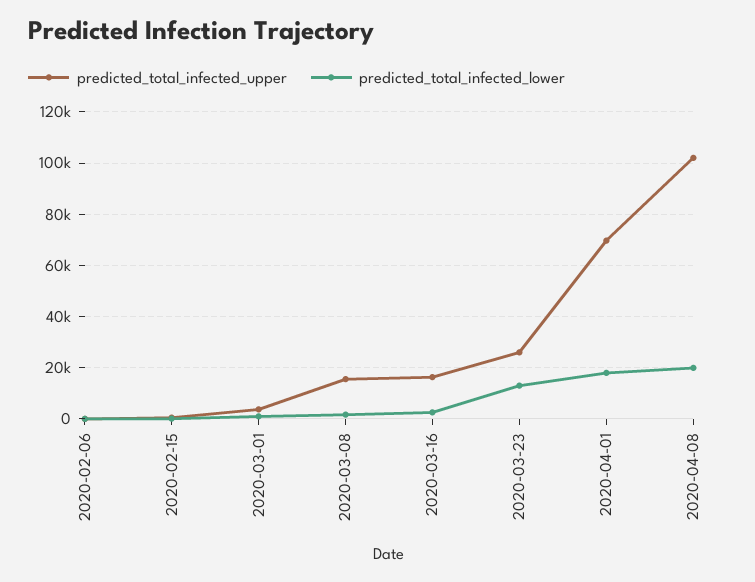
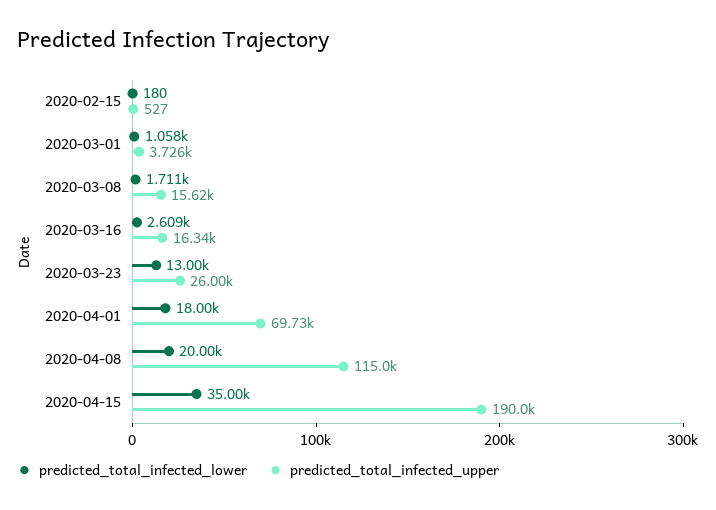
predicted_total_infected_upper, 2020-02-06: 0 -> none
predicted_total_infected_lower, 2020-02-06: 0 -> none
predicted_total_infected_upper, 2020-04-08: 102500 -> 115000
predicted_total_infected_lower, 2020-04-15: none -> 35000
predicted_total_infected_upper, 2020-04-15: none -> 190000

